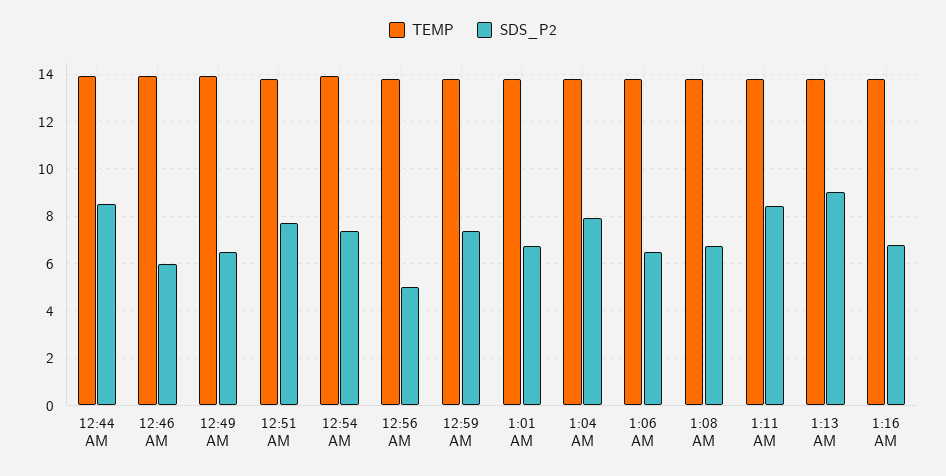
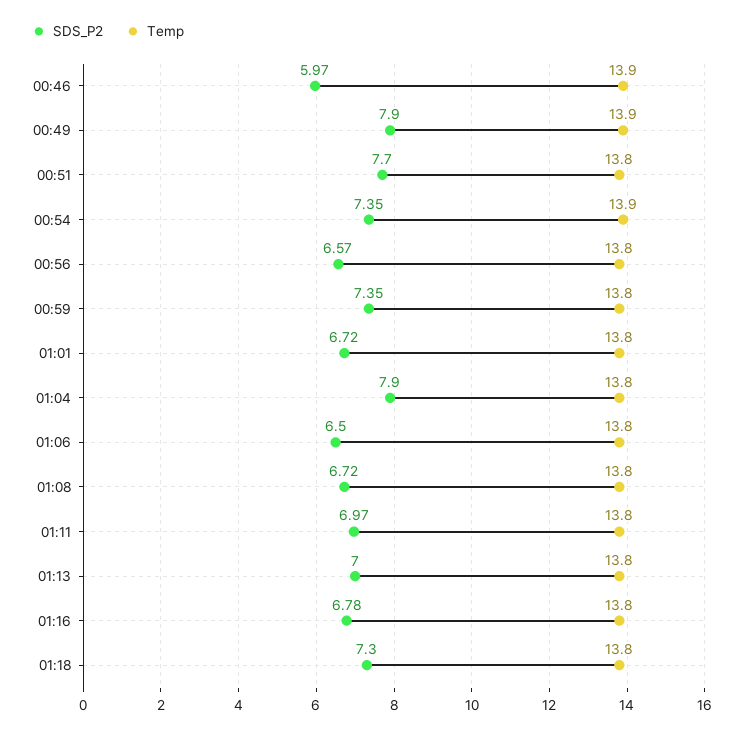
TEMP, 12:44 AM: 14 -> none
SDS_P2, 12:44 AM: 8.5 -> none
SDS_P2, 12:49 AM: 6.5 -> 7.9
SDS_P2, 12:56 AM: 5 -> 6.57
SDS_P2, 1:11 AM: 8.5 -> 6.97
SDS_P2, 1:13 AM: 9 -> 7
SDS_P2, 01:18: none -> 7.3
TEMP, 01:18: none -> 13.8

